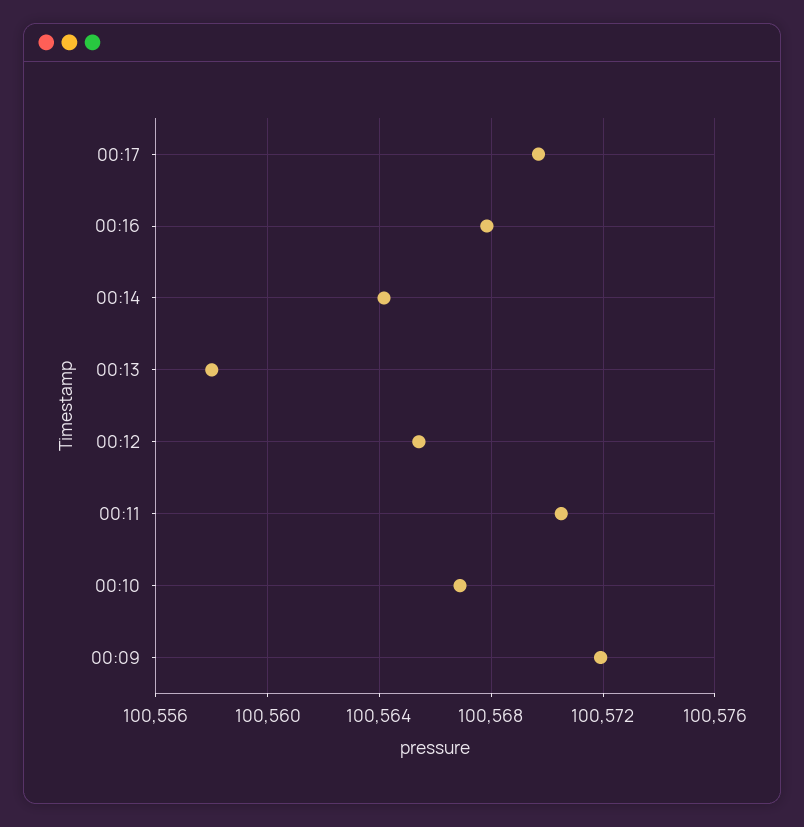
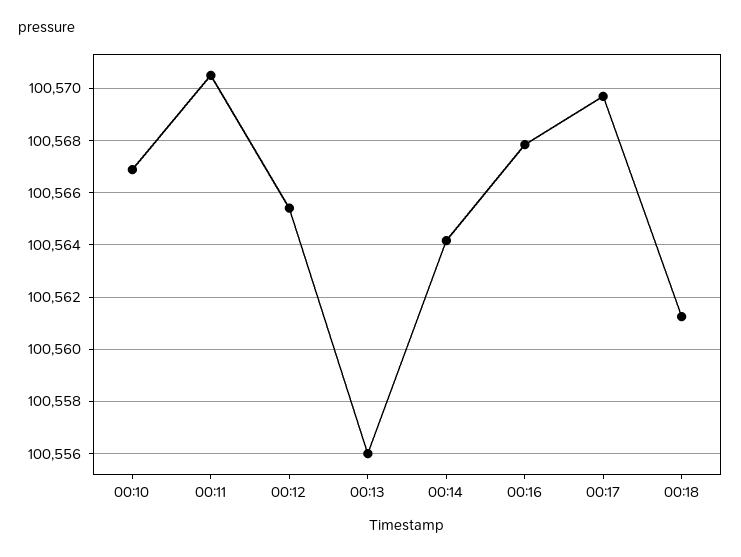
00:13: 100558 -> 100556
00:09: 100572 -> none
00:18: none -> 100561.25

